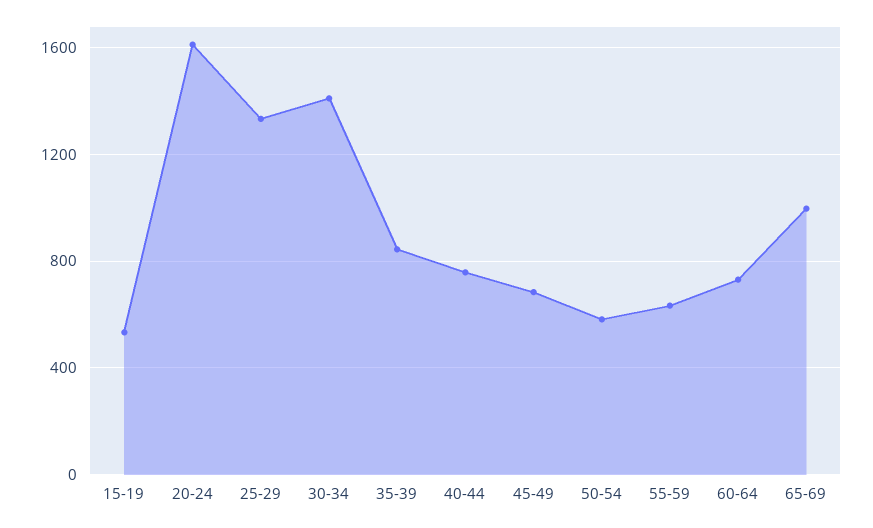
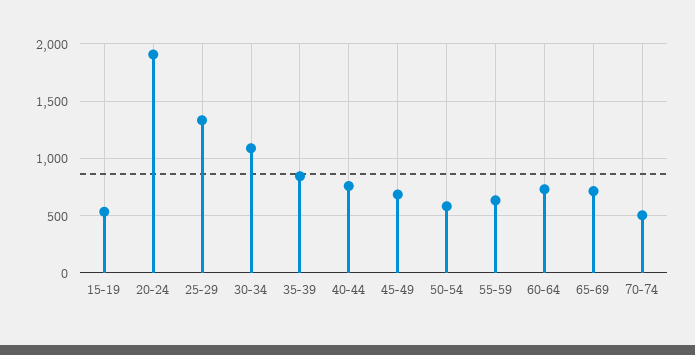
20-24: 1600 -> 1900
30-34: 1400 -> 1100
65-69: 1000 -> 700
70-74: none -> 500

